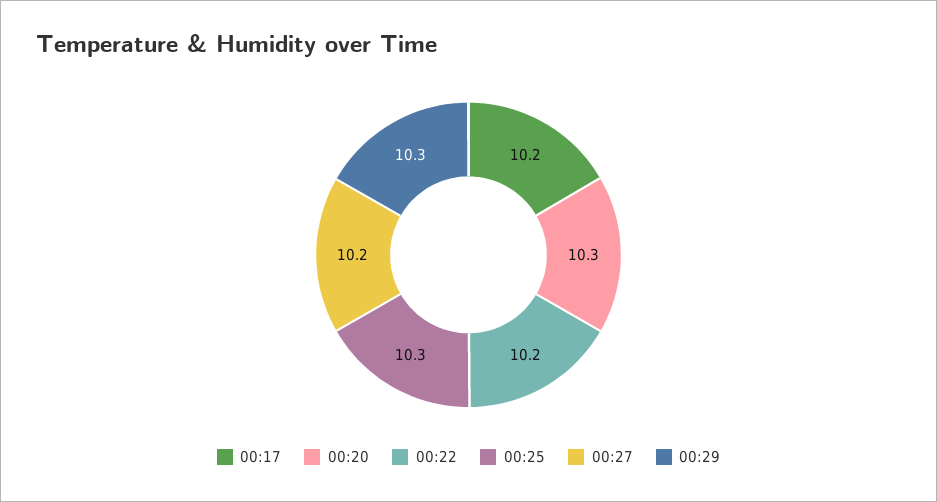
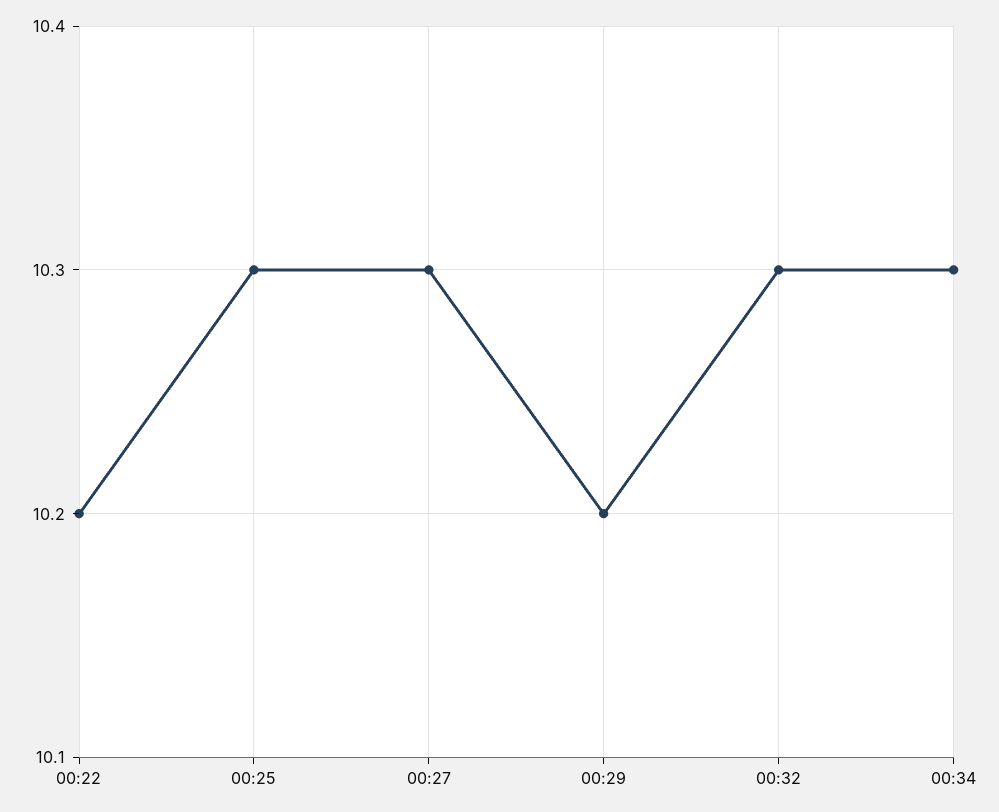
00:17: 10.2 -> none
00:20: 10.3 -> none
00:27: 10.2 -> 10.3
00:29: 10.3 -> 10.2
00:32: none -> 10.3
00:34: none -> 10.3

